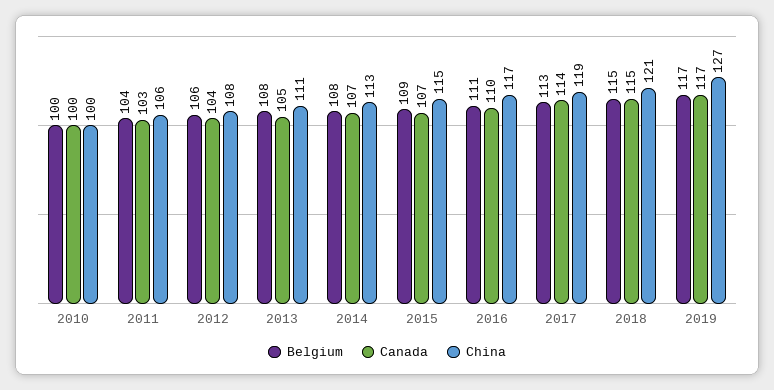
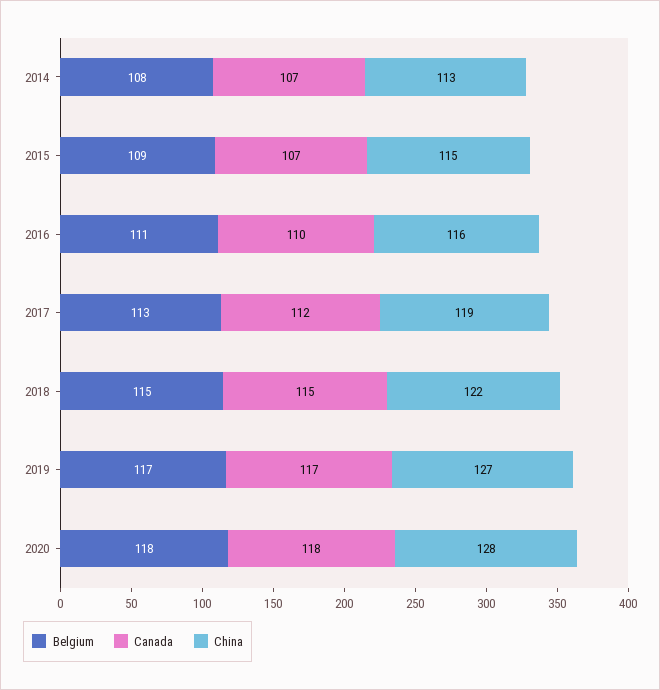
Belgium, 2010: 100 -> none
Canada, 2010: 100 -> none
China, 2010: 100 -> none
Belgium, 2011: 104 -> none
Canada, 2011: 103 -> none
China, 2011: 106 -> none
Belgium, 2012: 106 -> none
Canada, 2012: 104 -> none
China, 2012: 108 -> none
Belgium, 2013: 108 -> none
Canada, 2013: 105 -> none
China, 2013: 111 -> none
China, 2016: 117 -> 116
Canada, 2017: 114 -> 112
China, 2018: 121 -> 122
Belgium, 2020: none -> 118
Canada, 2020: none -> 118
China, 2020: none -> 128

